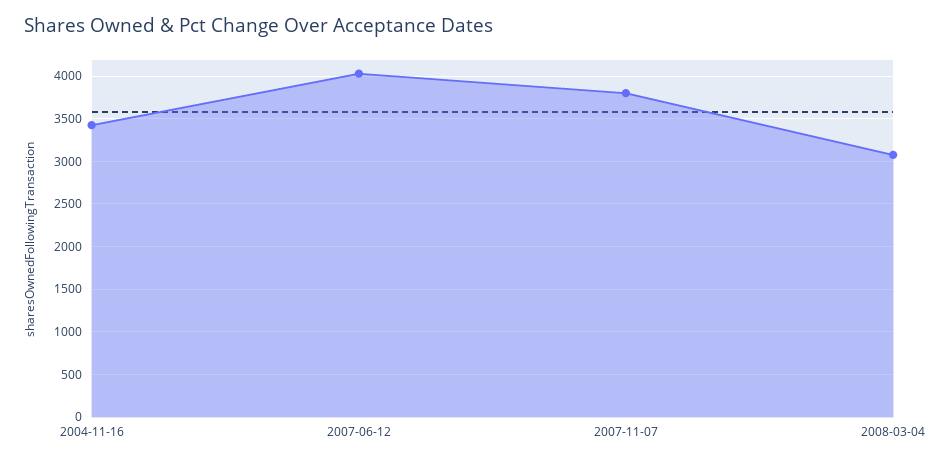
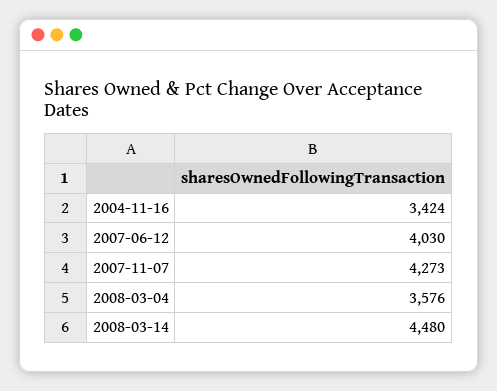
2007-11-07: 3800 -> 4273
2008-03-04: 3100 -> 3576
2008-03-14: none -> 4480

